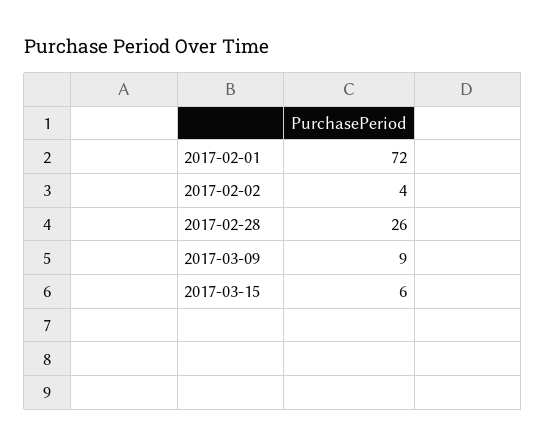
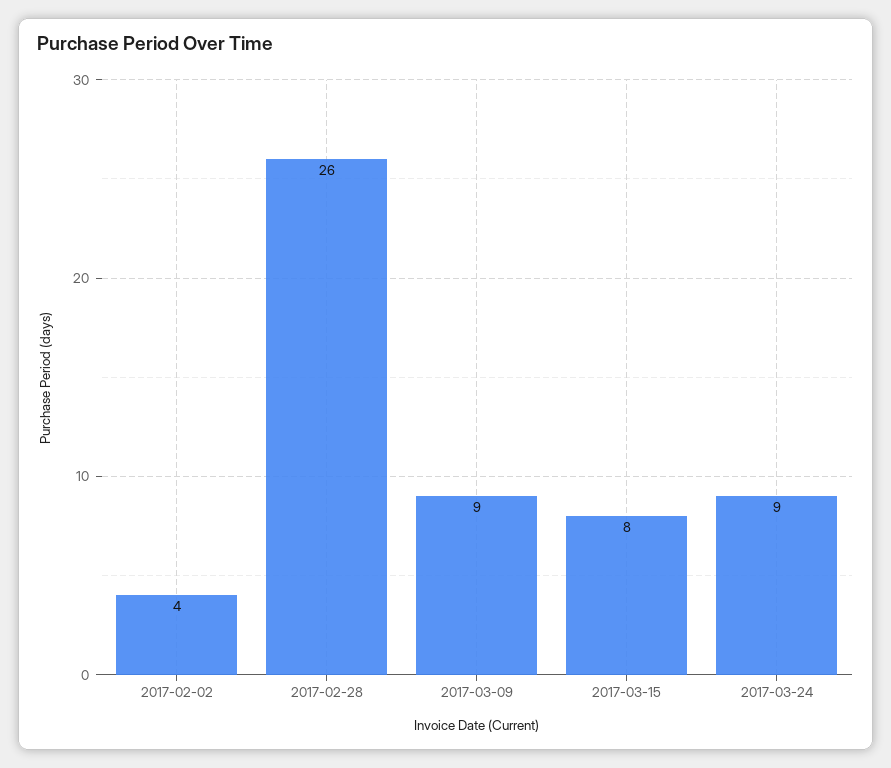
2017-02-01: 72 -> none
2017-03-15: 6 -> 8
2017-03-24: none -> 9

